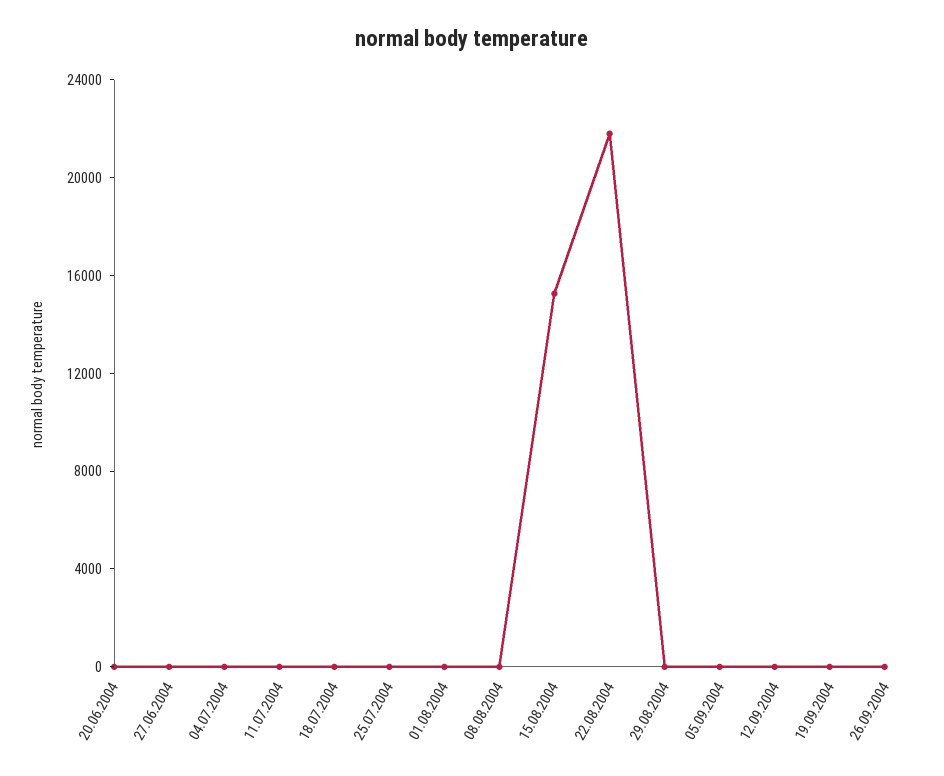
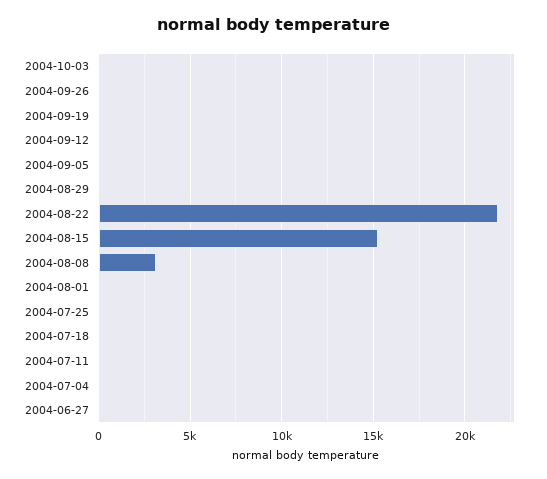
20.06.2004: 0 -> none
08.08.2004: 0 -> 3000
2004-10-03: none -> 0

